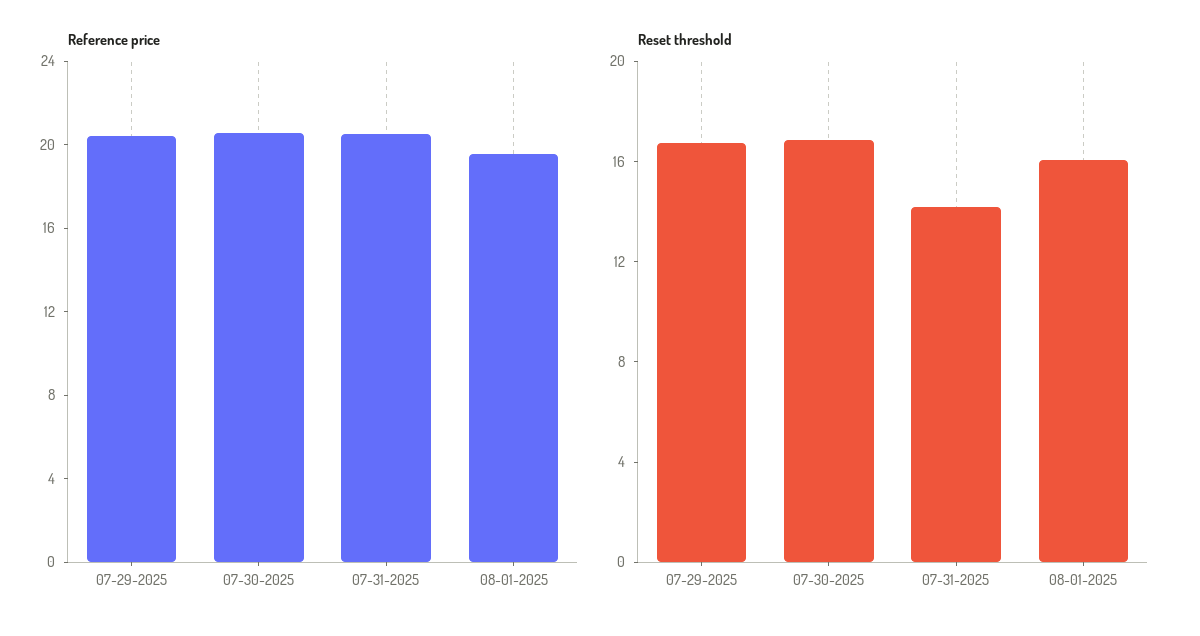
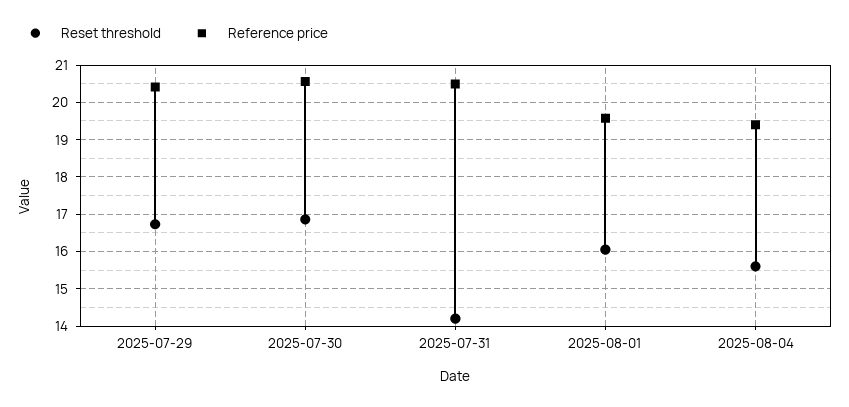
Reset threshold, 2025-08-04: none -> 15.6
Reference price, 2025-08-04: none -> 19.4

